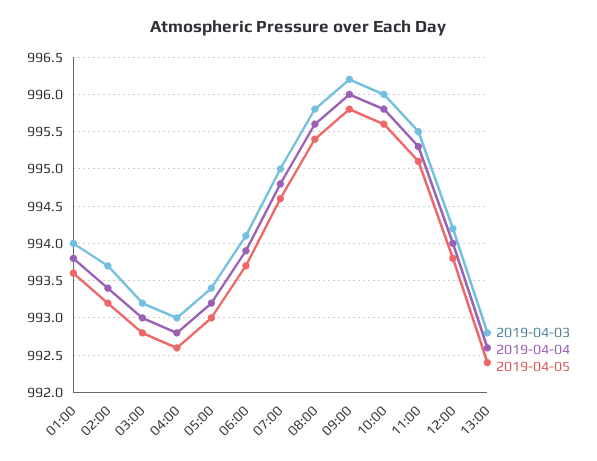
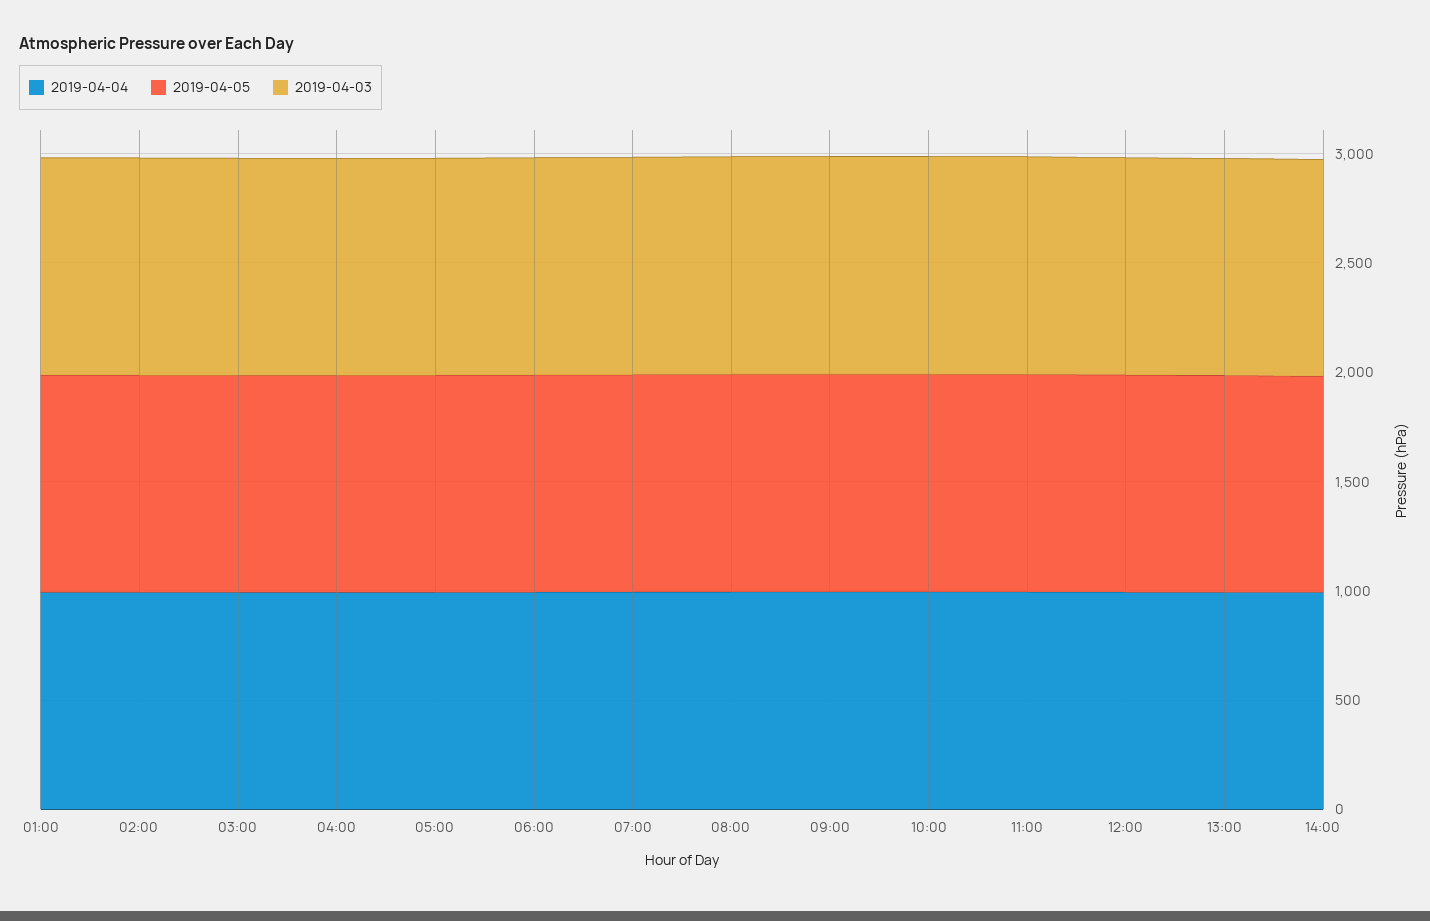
2019-04-04, 14:00: none -> 1000
2019-04-05, 14:00: none -> 1000
2019-04-03, 14:00: none -> 1000

